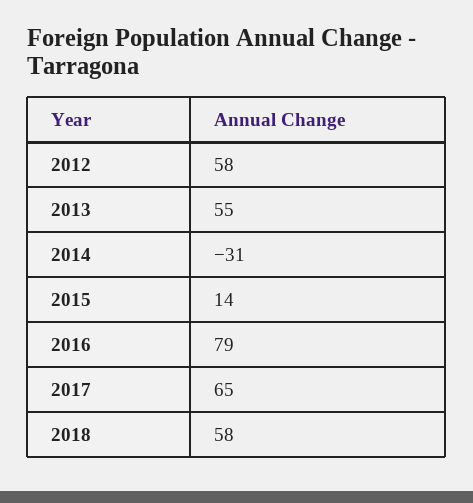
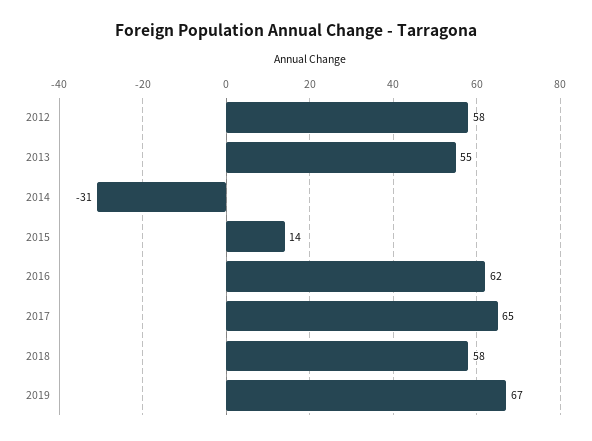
2016: 79 -> 62
2019: none -> 67

